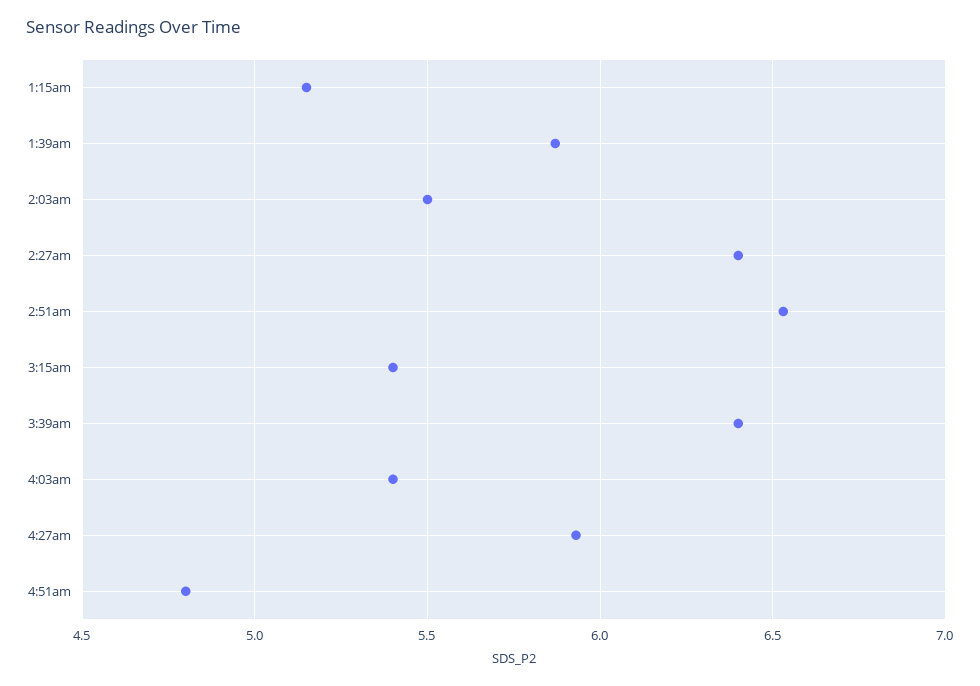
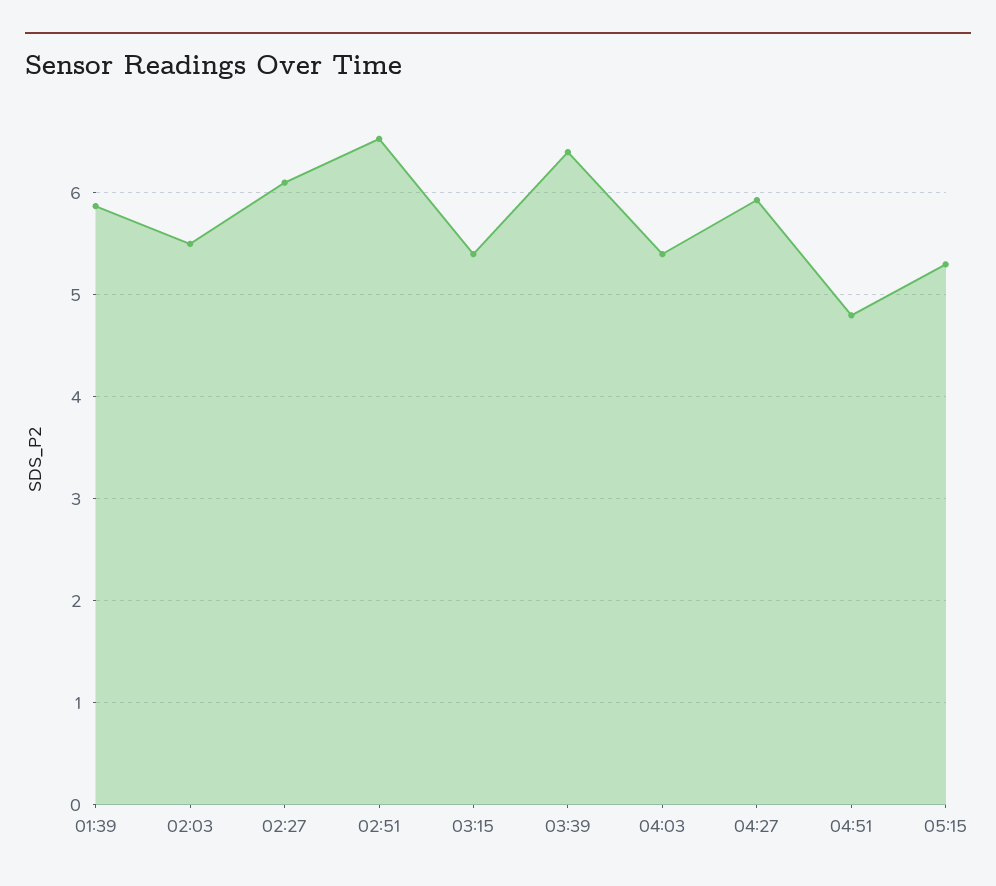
1:15am: 5.15 -> none
2:27am: 6.4 -> 6.1
05:15: none -> 5.3

